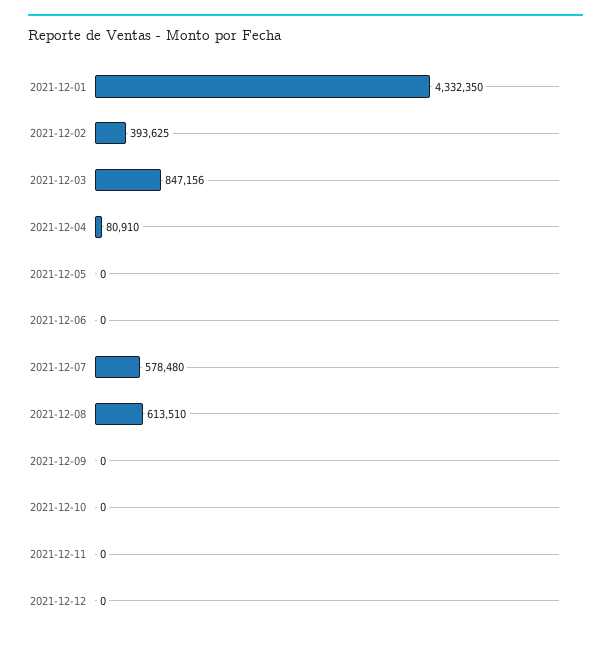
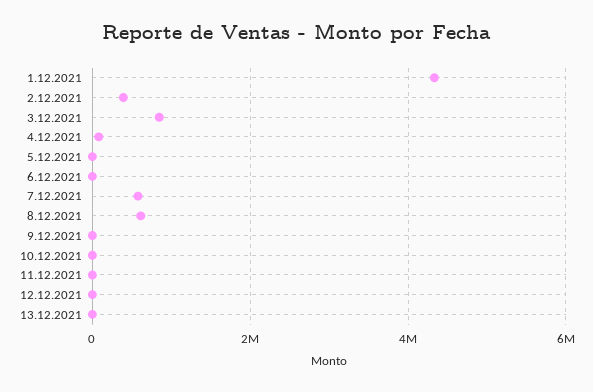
13.12.2021: none -> 0

